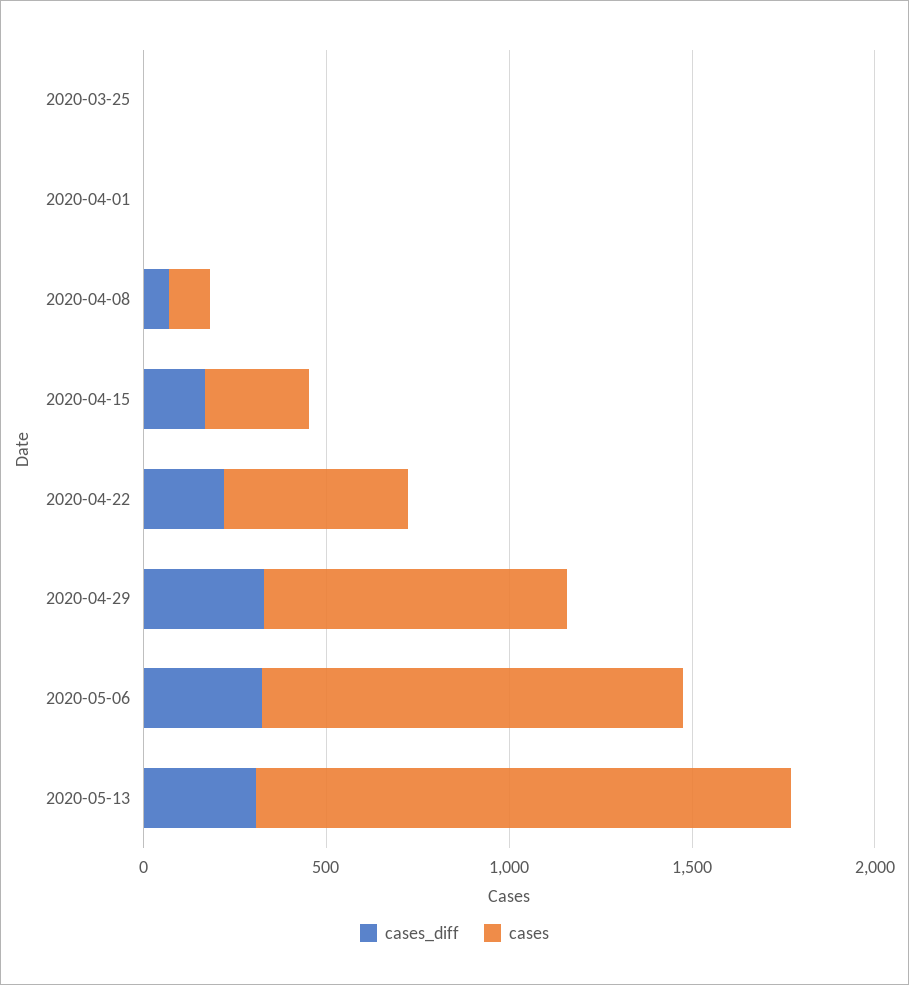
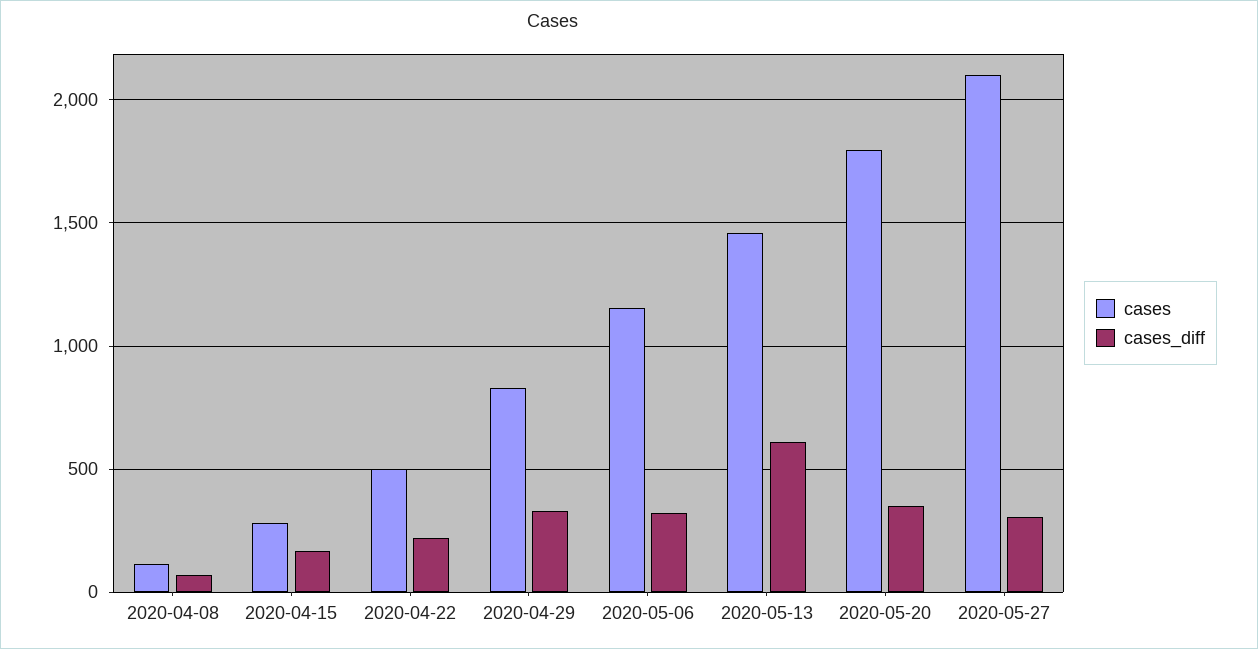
cases_diff, 2020-03-25: 0 -> none
cases, 2020-03-25: 0 -> none
cases_diff, 2020-04-01: 0 -> none
cases, 2020-04-01: 0 -> none
cases_diff, 2020-05-13: 300 -> 600
cases, 2020-05-20: none -> 1800
cases_diff, 2020-05-20: none -> 350
cases, 2020-05-27: none -> 2100
cases_diff, 2020-05-27: none -> 300

